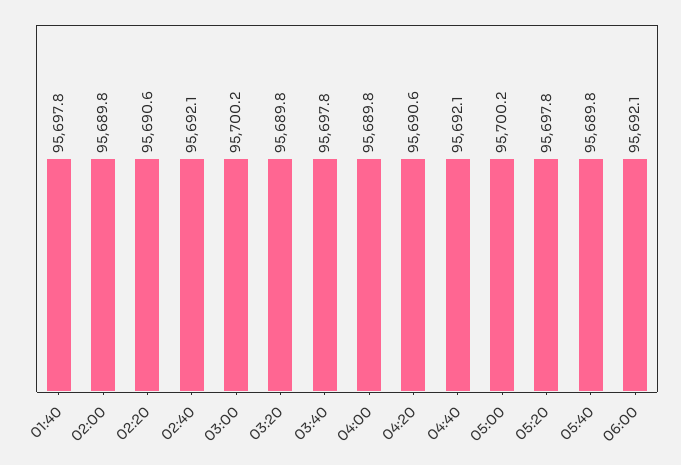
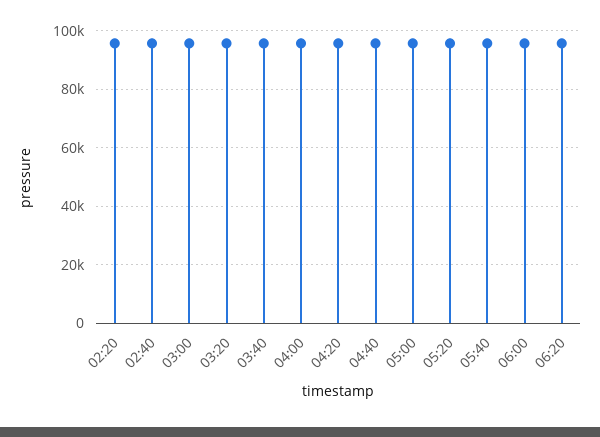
01:40: 95697.8 -> none
02:00: 95689.8 -> none
06:20: none -> 95000

